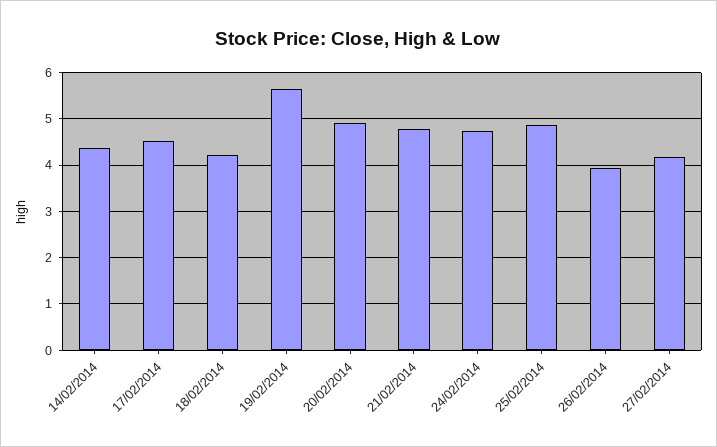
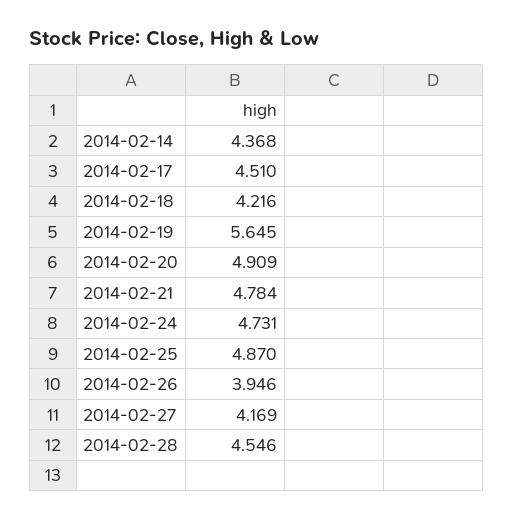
2014-02-28: none -> 4.546

